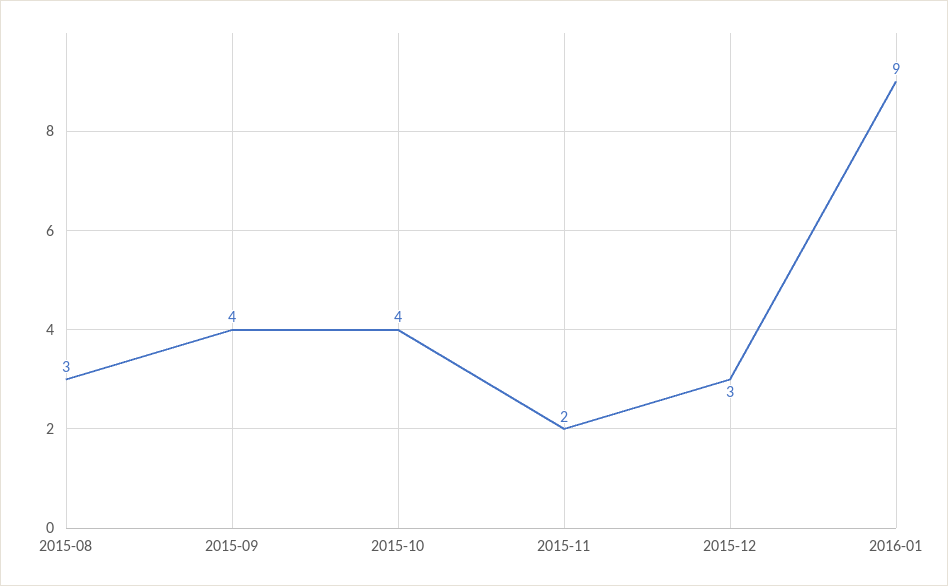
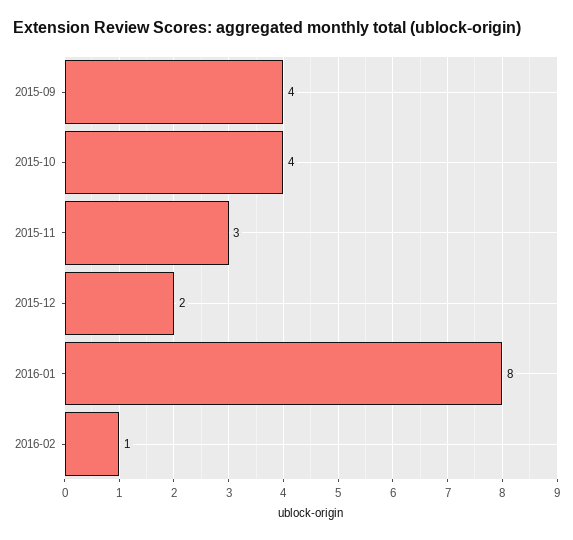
2015-08: 3 -> none
2015-11: 2 -> 3
2015-12: 3 -> 2
2016-01: 9 -> 8
2016-02: none -> 1

